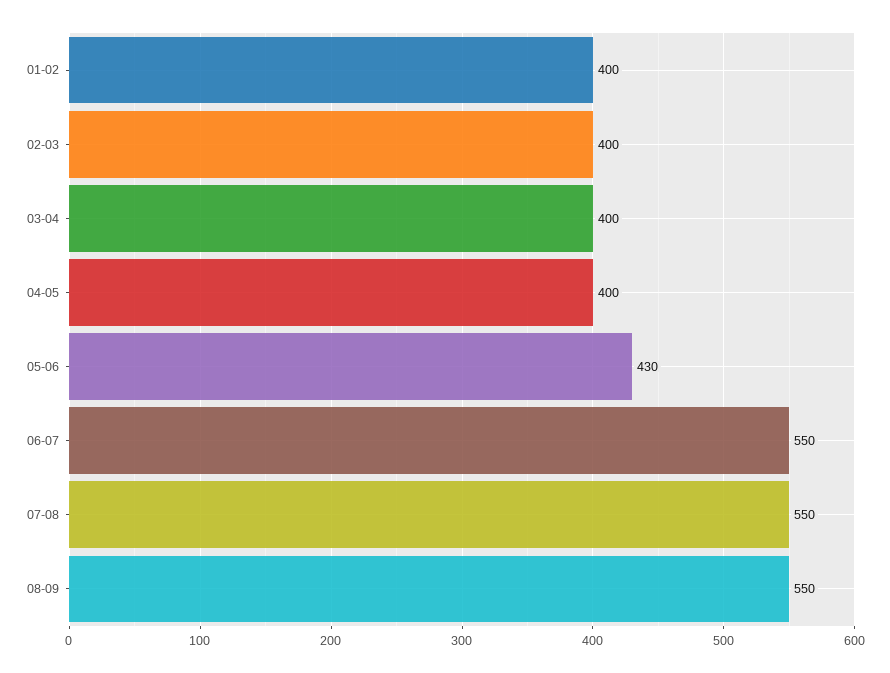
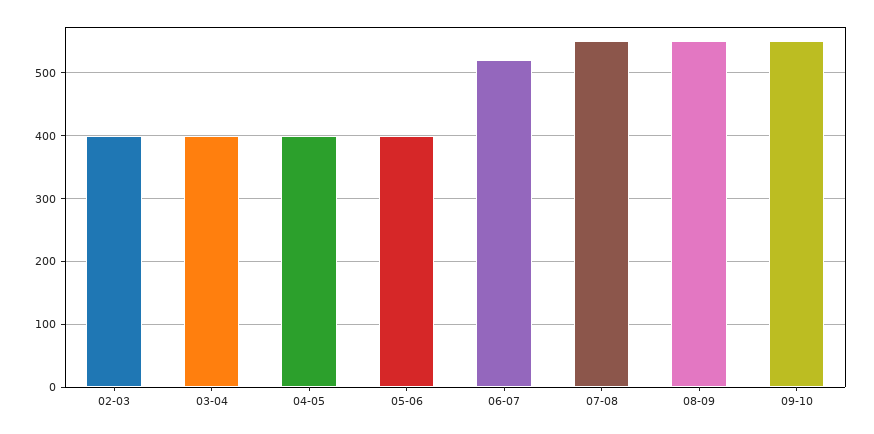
01-02: 400 -> none
05-06: 430 -> 400
06-07: 550 -> 520
09-10: none -> 550

